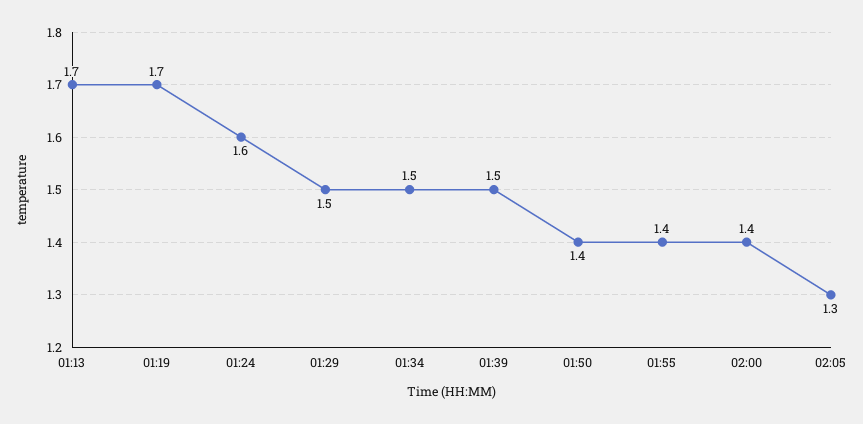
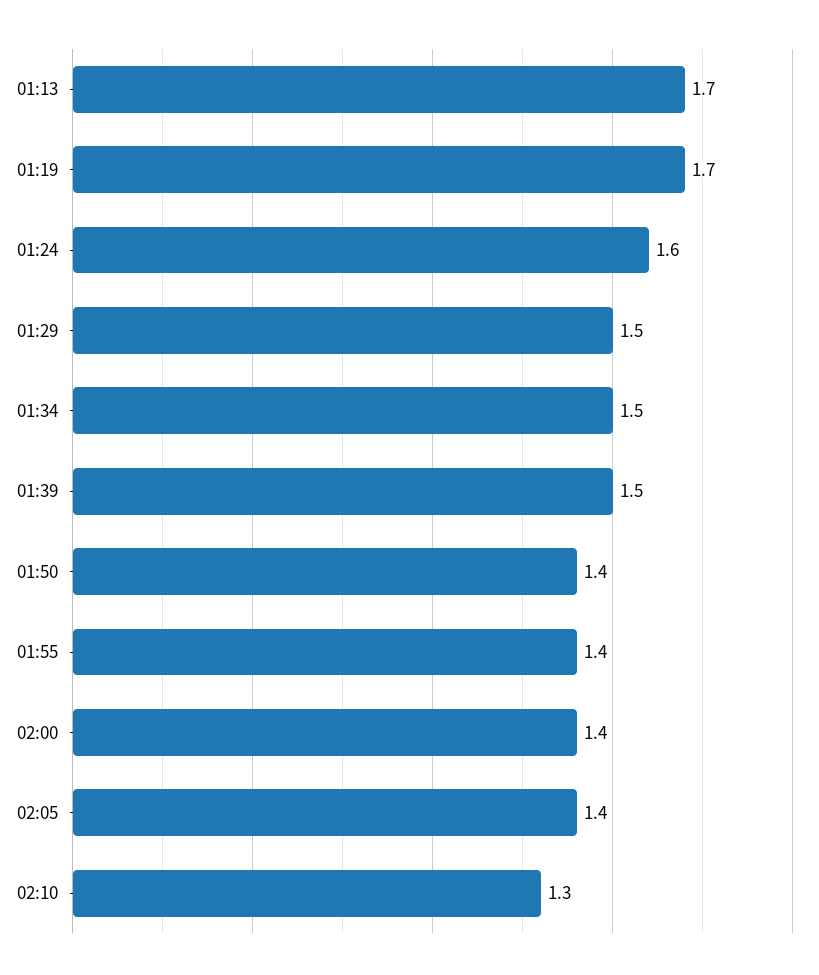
02:05: 1.3 -> 1.4
02:10: none -> 1.3

